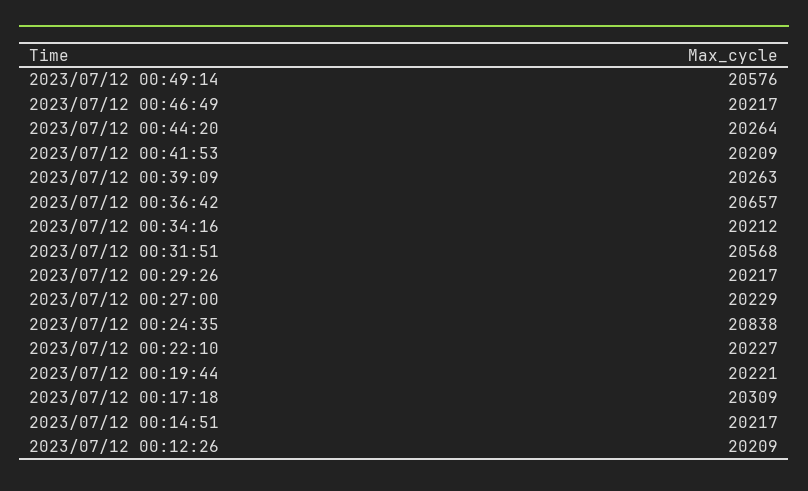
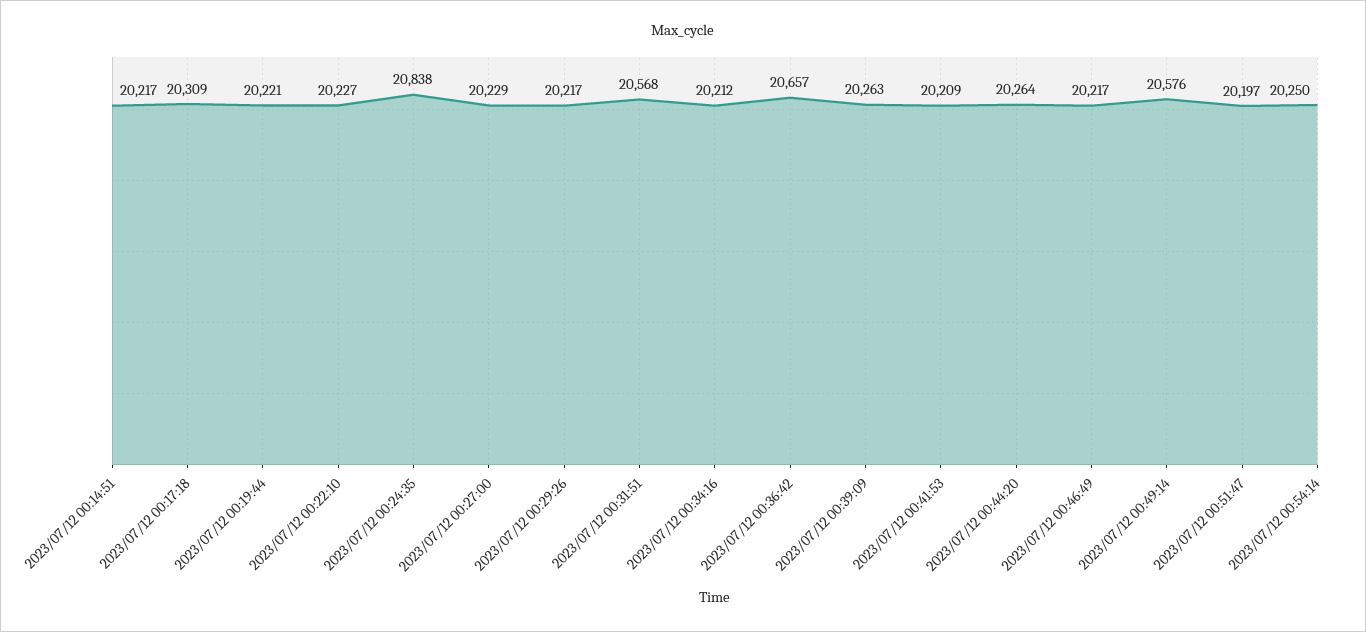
2023/07/12 00:12:26: 20209 -> none
2023/07/12 00:51:47: none -> 20197
2023/07/12 00:54:14: none -> 20250

